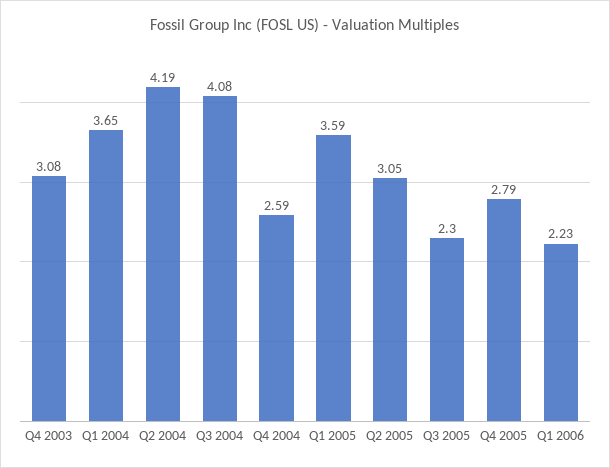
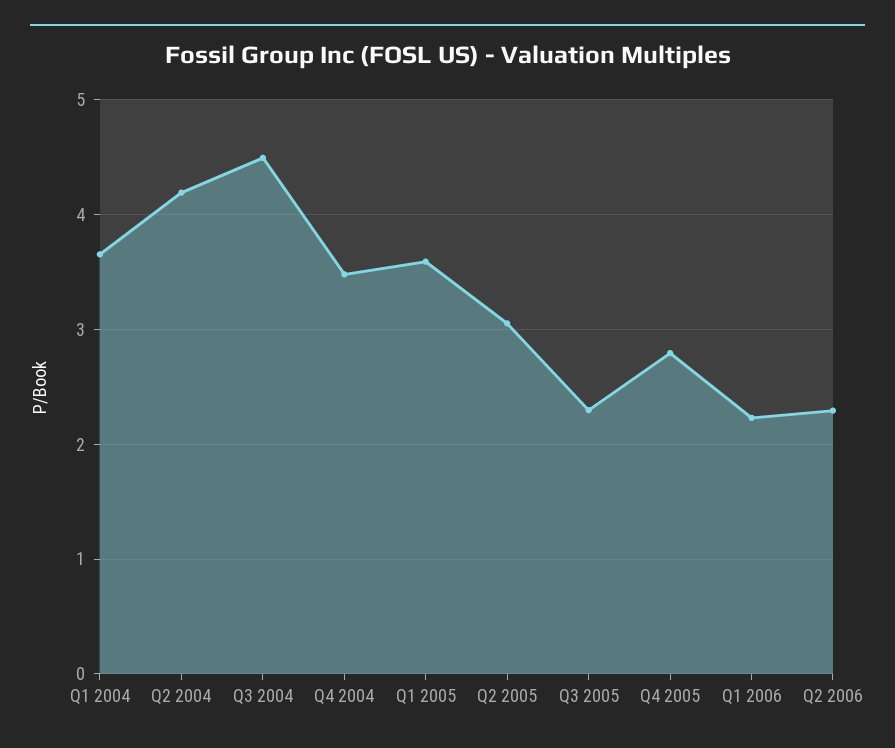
Q4 2003: 3.08 -> none
Q3 2004: 4.08 -> 4.5
Q4 2004: 2.59 -> 3.5
Q2 2006: none -> 2.3

